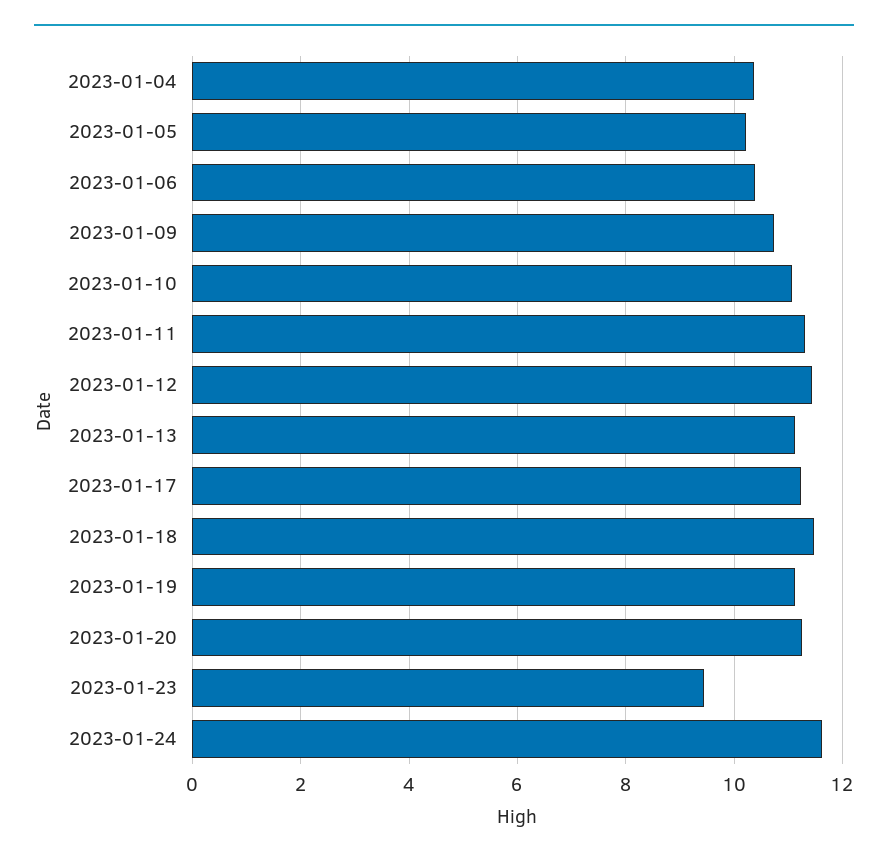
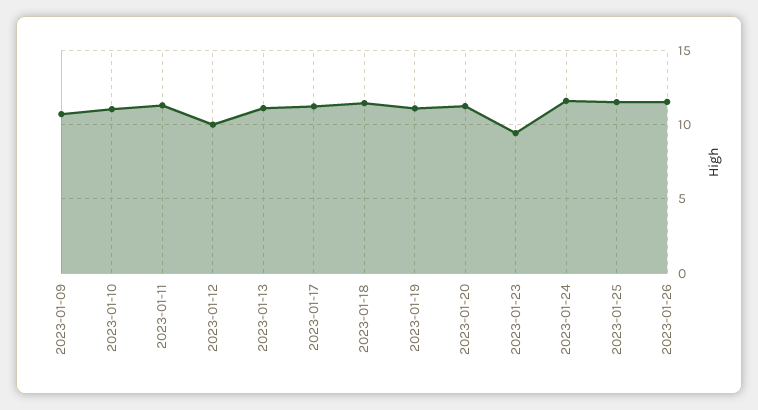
2023-01-04: 10.4 -> none
2023-01-05: 10.2 -> none
2023-01-06: 10.4 -> none
2023-01-12: 11.4 -> 10
2023-01-25: none -> 11.5
2023-01-26: none -> 11.5

